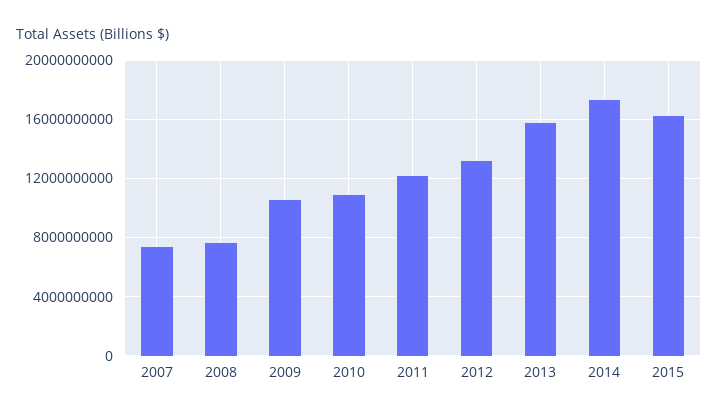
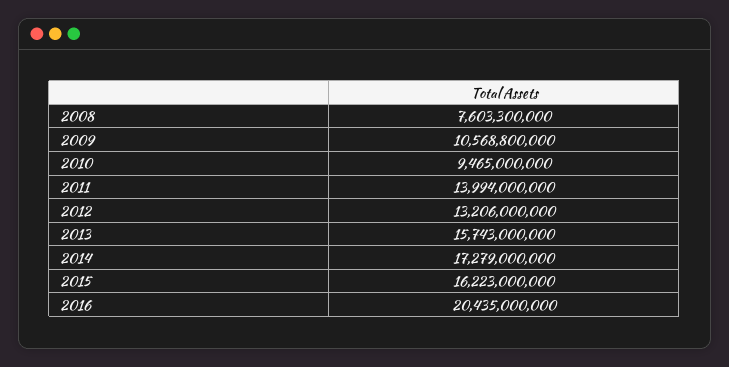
2007: 7500000000 -> none
2010: 11000000000 -> 9465000000
2011: 12000000000 -> 13994000000
2016: none -> 20435000000

